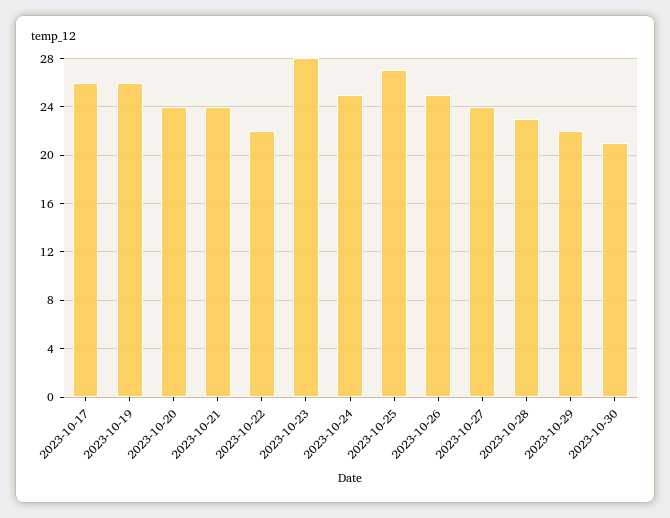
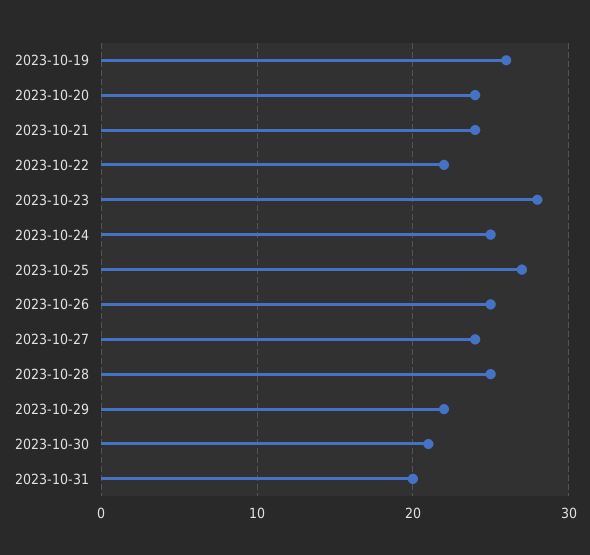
2023-10-17: 26 -> none
2023-10-28: 23 -> 25
2023-10-31: none -> 20

